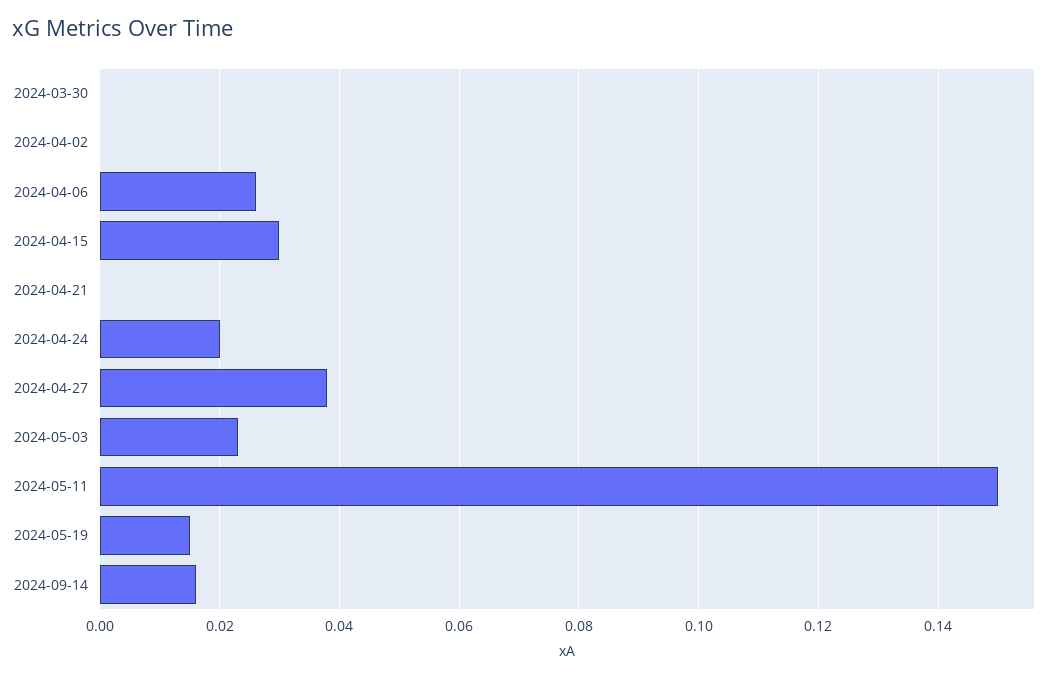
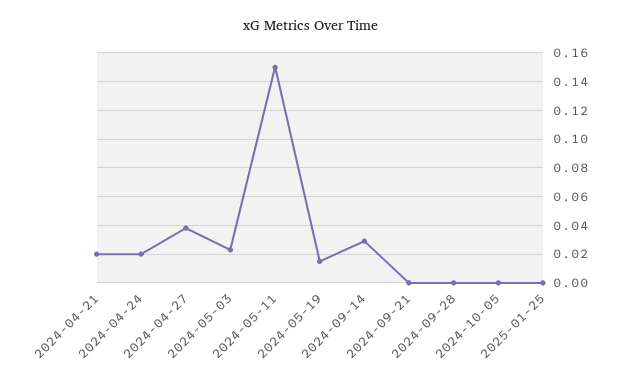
2024-03-30: 0 -> none
2024-04-02: 0 -> none
2024-04-06: 0.025 -> none
2024-04-15: 0.03 -> none
2024-04-21: 0 -> 0.02
2024-09-14: 0.015 -> 0.03
2024-09-21: none -> 0
2024-09-28: none -> 0
2024-10-05: none -> 0
2025-01-25: none -> 0

